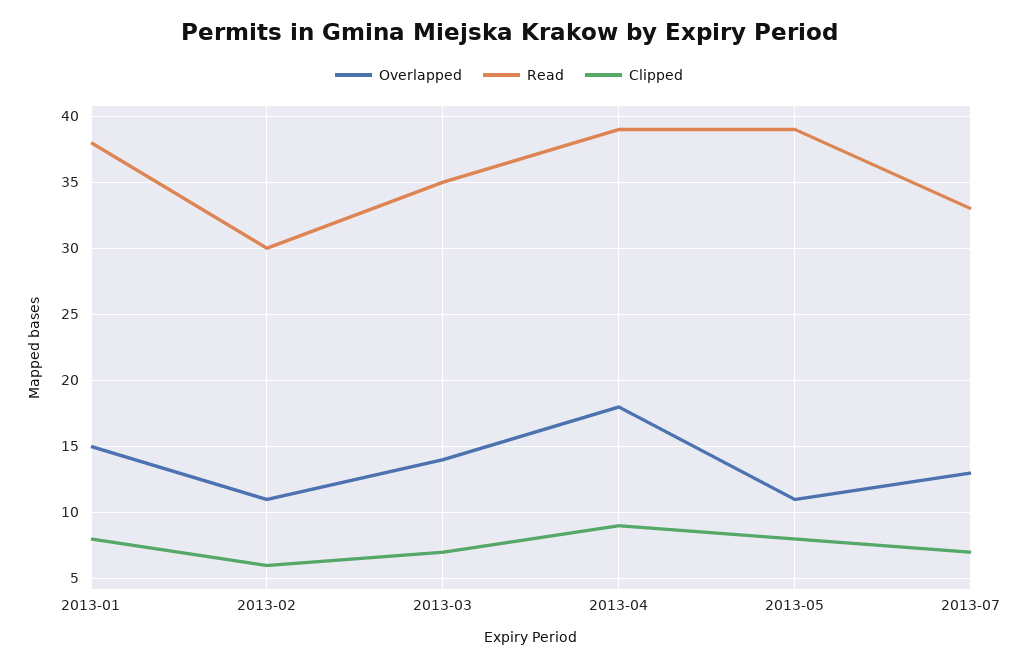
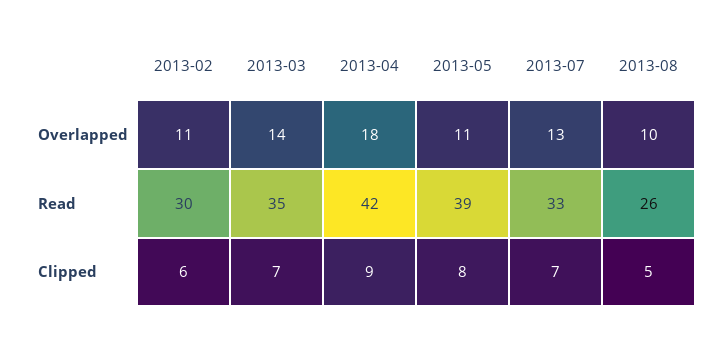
Overlapped, 2013-01: 15 -> none
Read, 2013-01: 38 -> none
Clipped, 2013-01: 8 -> none
Read, 2013-04: 39 -> 42
Overlapped, 2013-08: none -> 10
Read, 2013-08: none -> 26
Clipped, 2013-08: none -> 5

